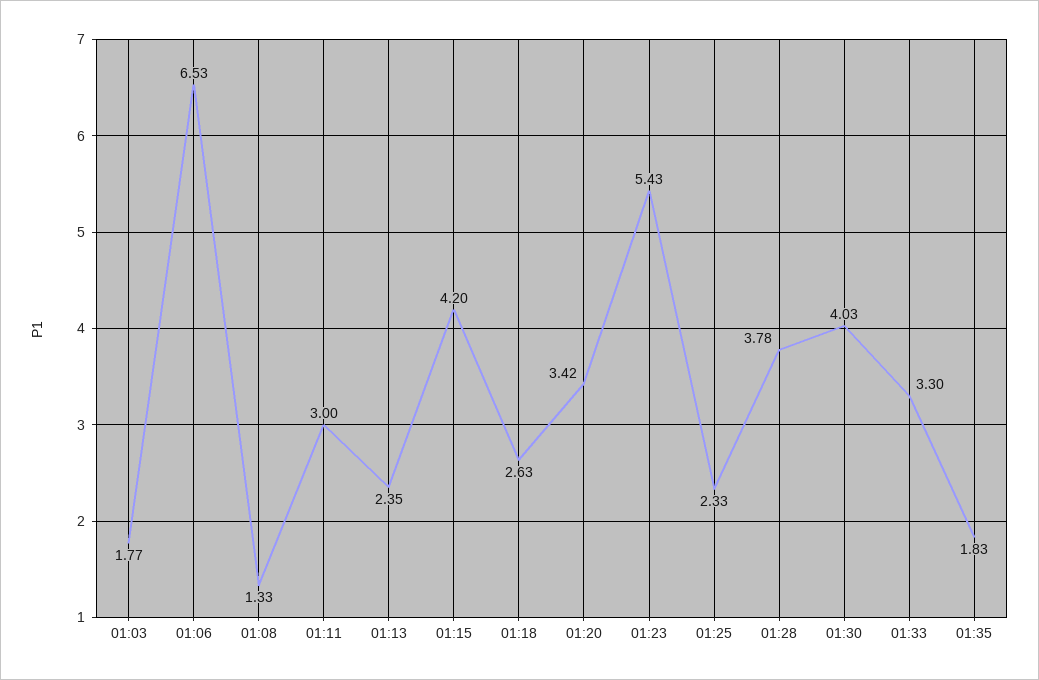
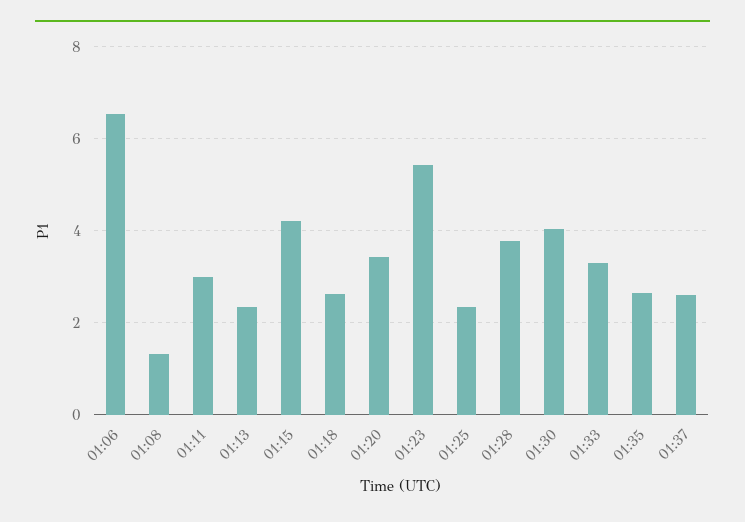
01:03: 1.77 -> none
01:35: 1.83 -> 2.6
01:37: none -> 2.6

